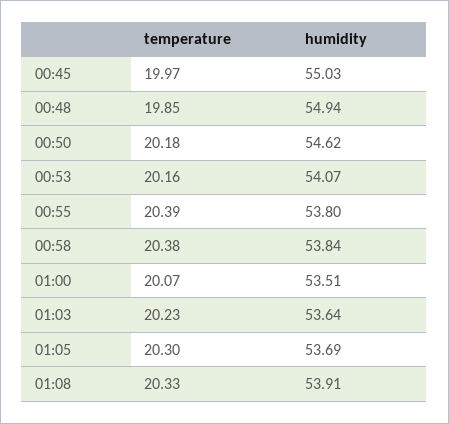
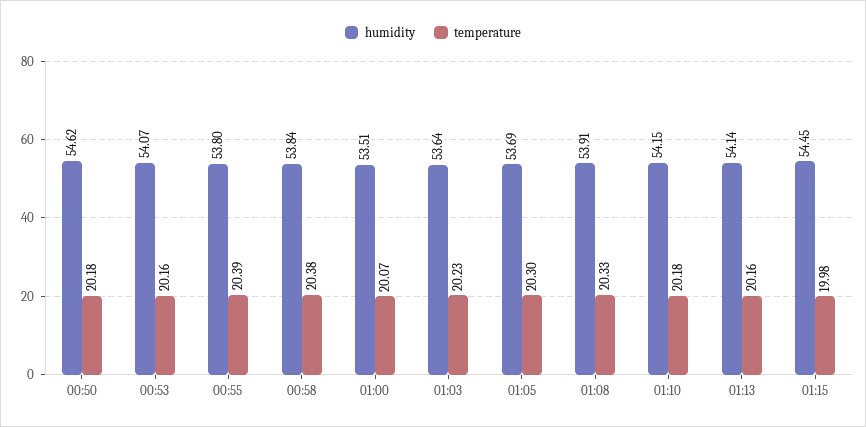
temperature, 00:45: 19.97 -> none
humidity, 00:45: 55.03 -> none
temperature, 00:48: 19.85 -> none
humidity, 00:48: 54.94 -> none
humidity, 01:10: none -> 54.15
temperature, 01:10: none -> 20.18
humidity, 01:13: none -> 54.14
temperature, 01:13: none -> 20.16
humidity, 01:15: none -> 54.45
temperature, 01:15: none -> 19.98

